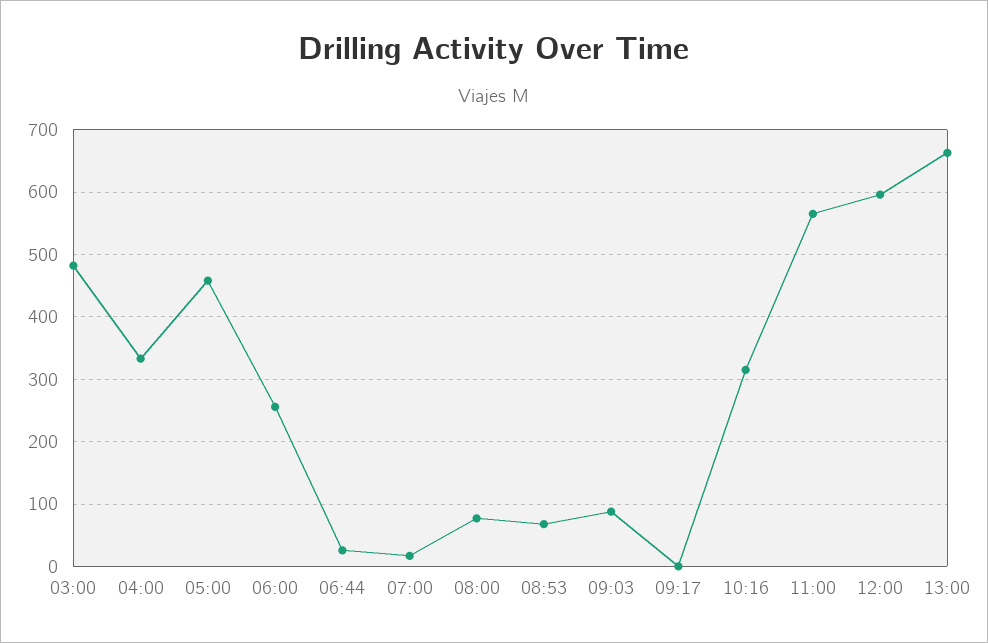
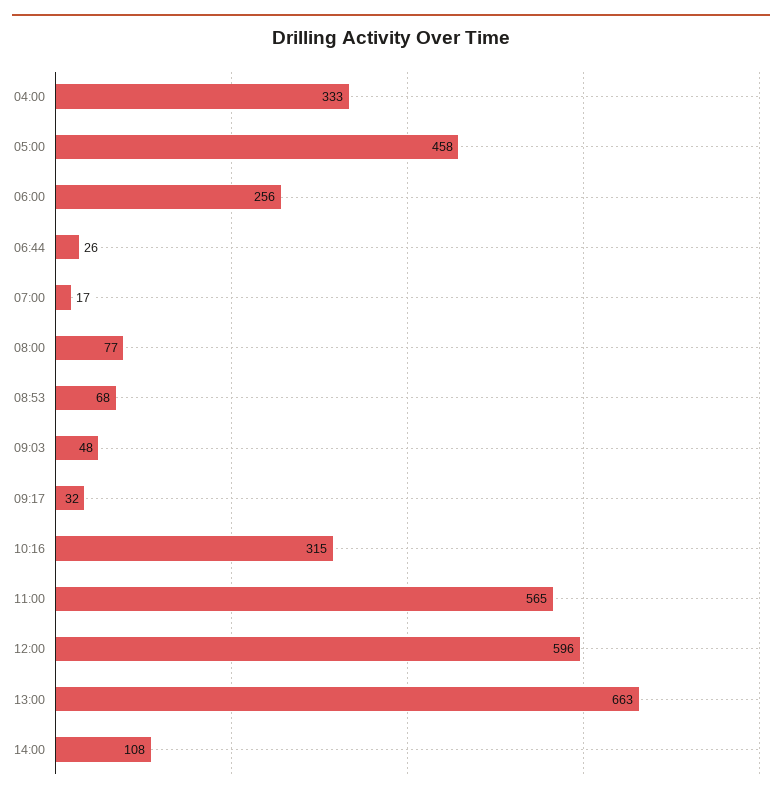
03:00: 480 -> none
09:03: 90 -> 48
09:17: 0 -> 32
14:00: none -> 108

